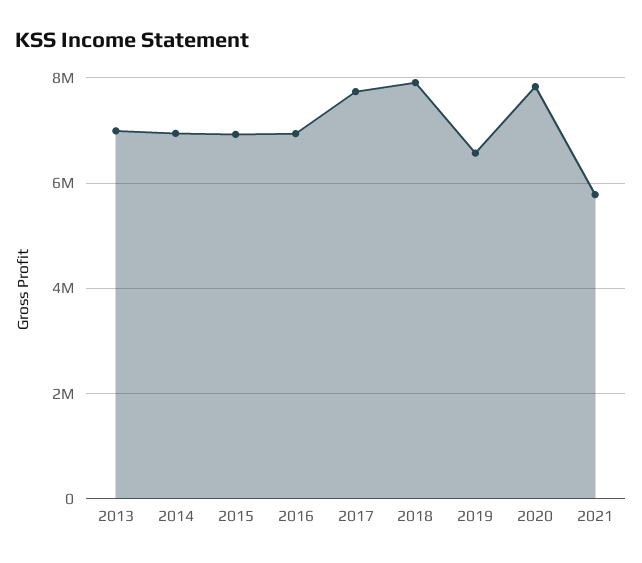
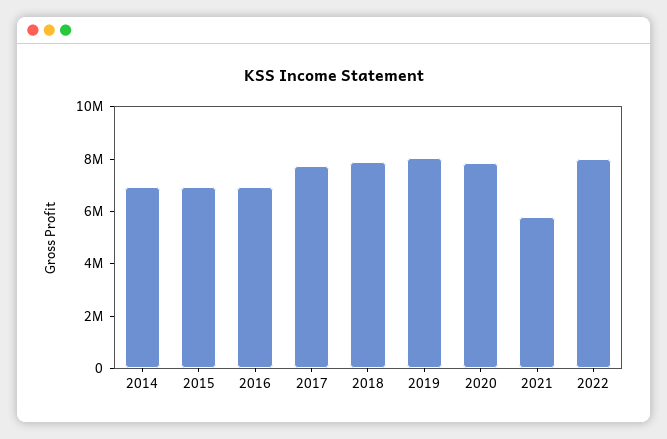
2013: 7000000 -> none
2019: 6600000 -> 8000000
2022: none -> 8000000

